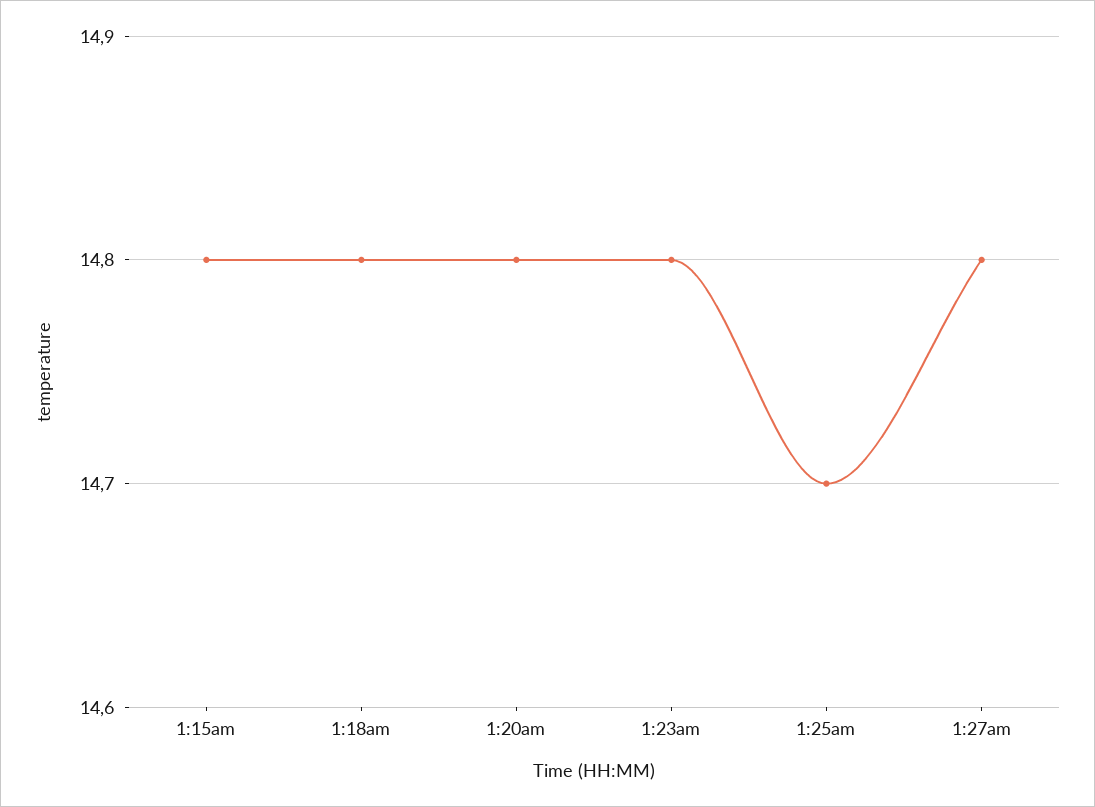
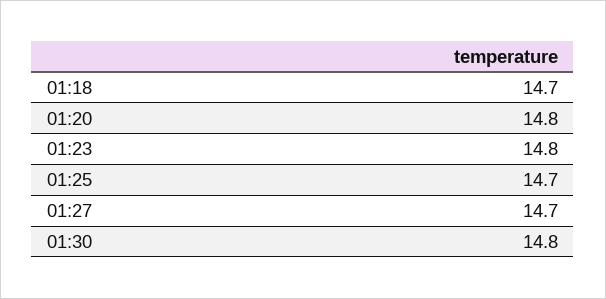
1:15am: 14.8 -> none
1:18am: 14.8 -> 14.7
1:27am: 14.8 -> 14.7
01:30: none -> 14.8

